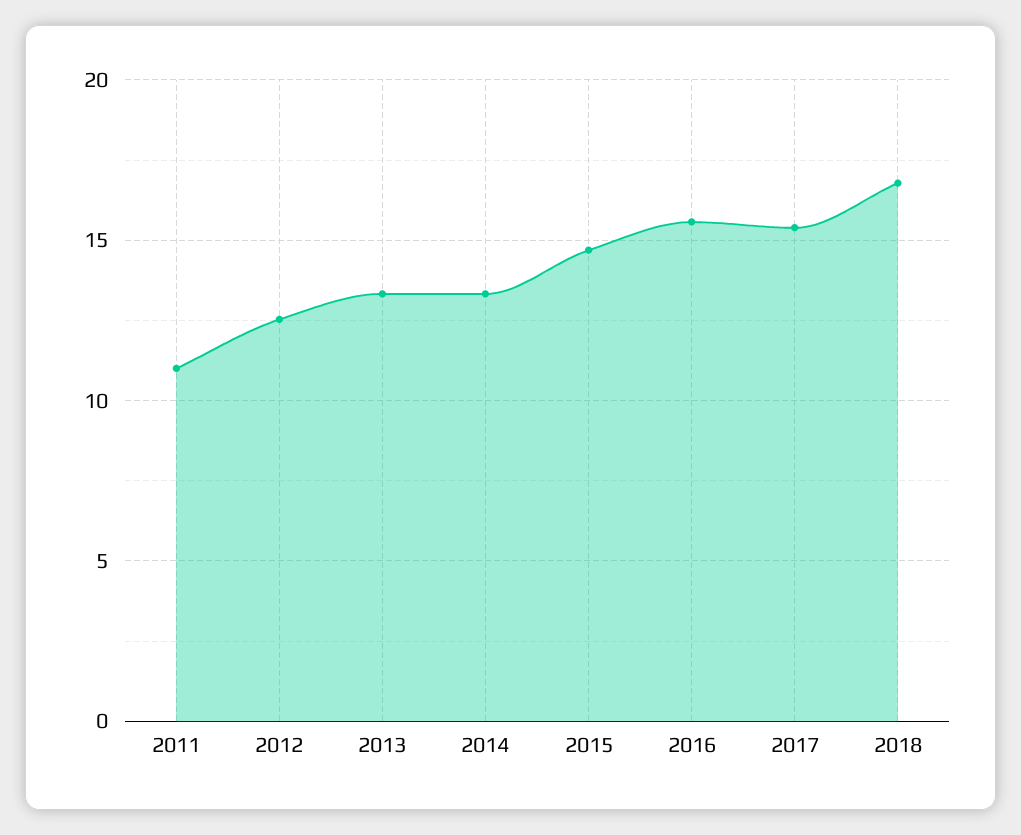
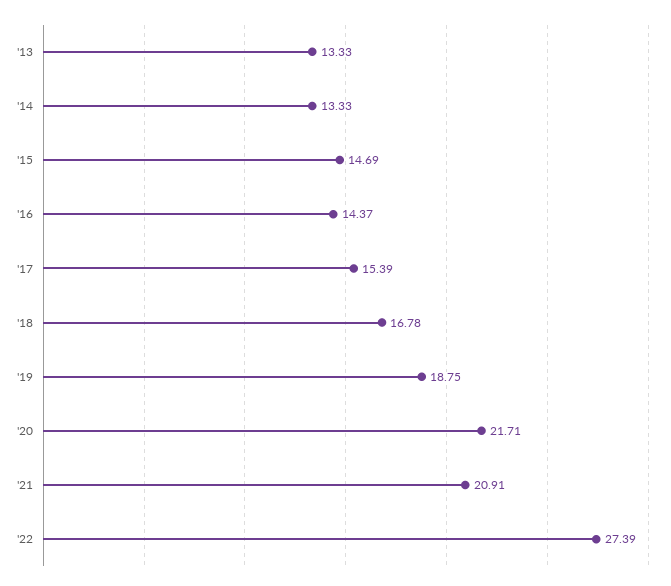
2011: 11 -> none
2012: 12.5 -> none
2016: 15.5 -> 14.37
'19: none -> 18.75
'20: none -> 21.71
'21: none -> 20.91
'22: none -> 27.39

